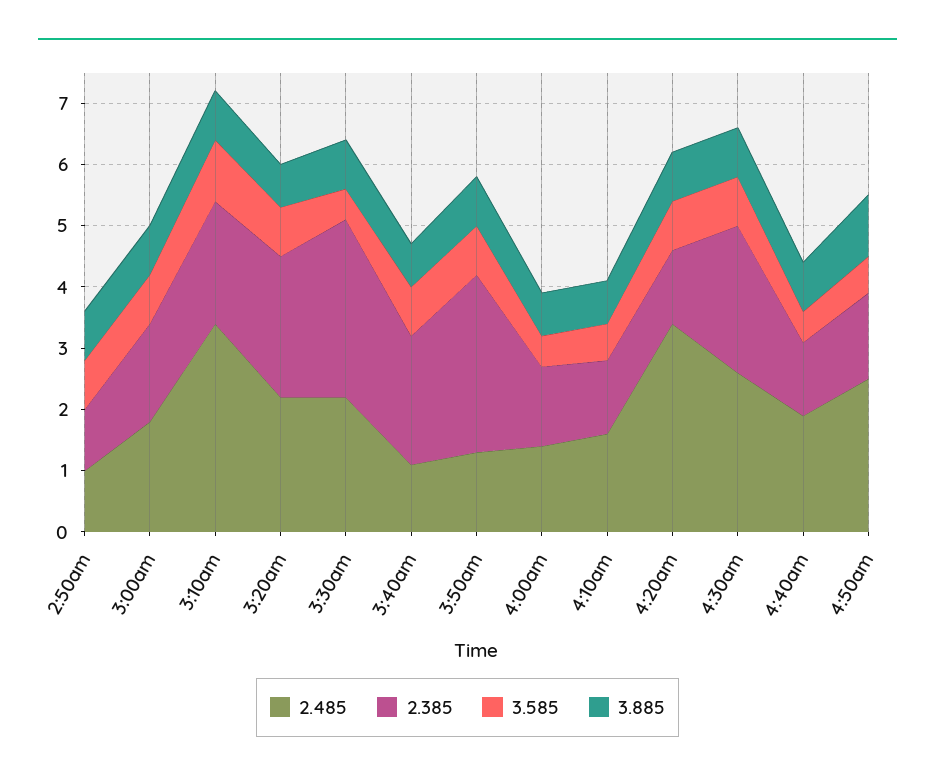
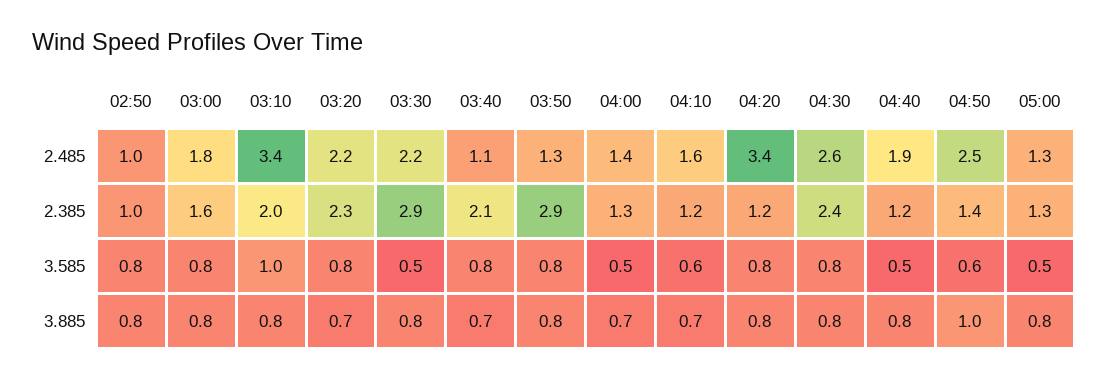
2.485, 05:00: none -> 1.3
2.385, 05:00: none -> 1.3
3.585, 05:00: none -> 0.5
3.885, 05:00: none -> 0.8

